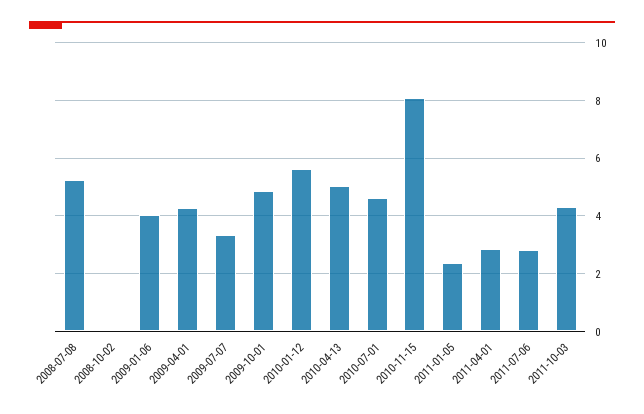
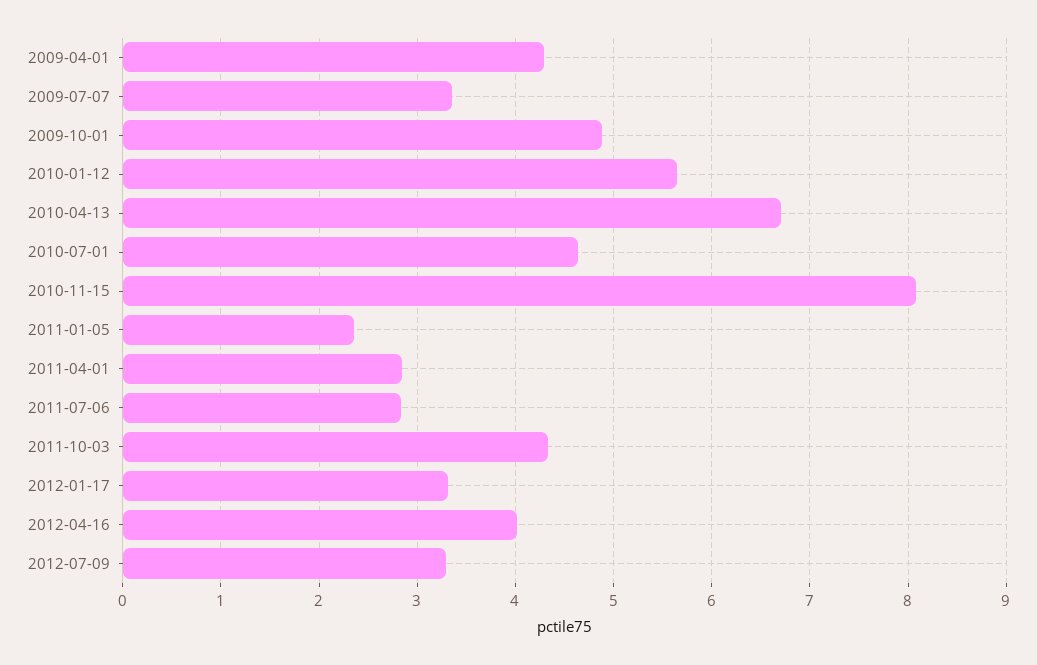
2008-07-08: 5.25 -> none
2008-10-02: 0 -> none
2009-01-06: 4 -> none
2010-04-13: 5 -> 6.7
2012-01-17: none -> 3.3
2012-04-16: none -> 4
2012-07-09: none -> 3.3

